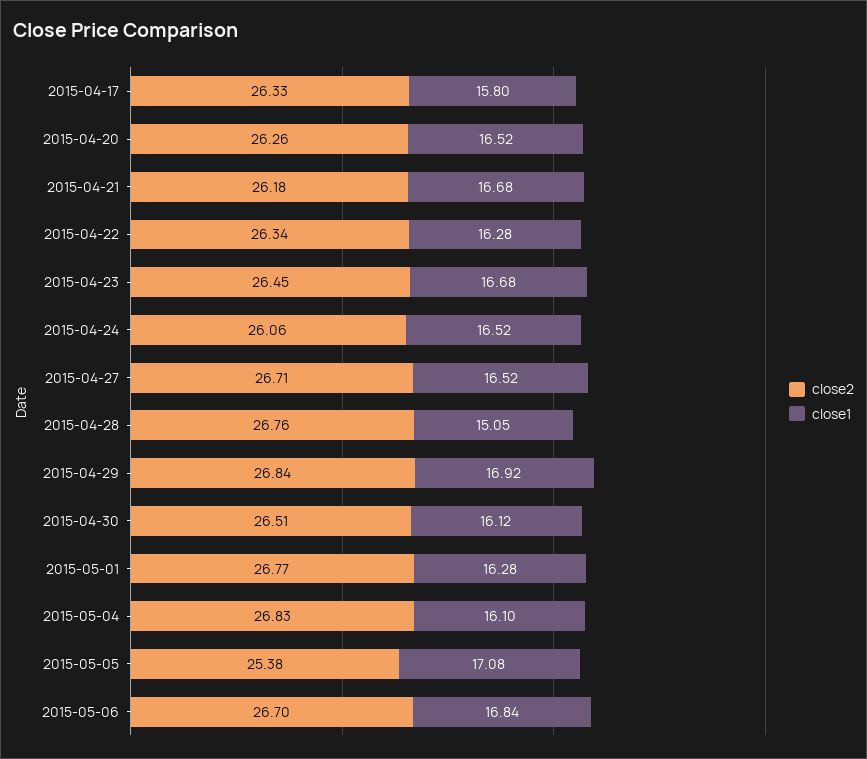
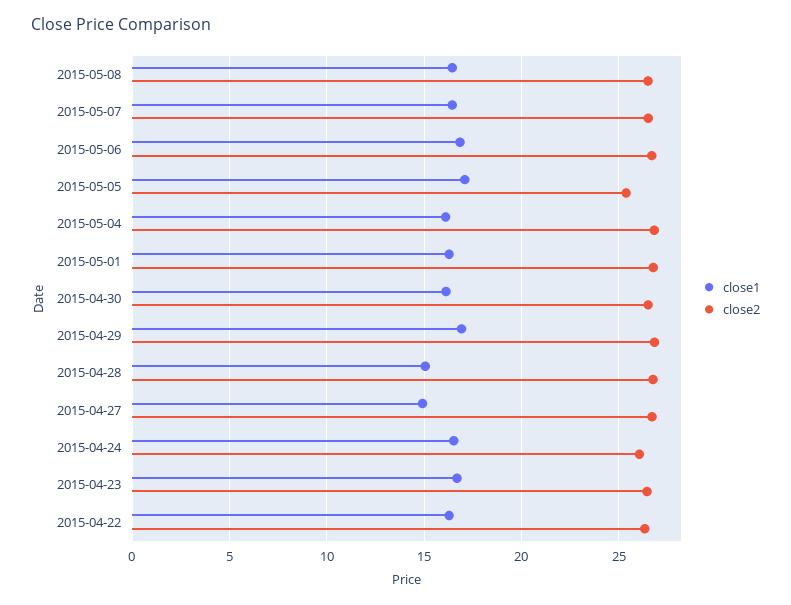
close2, 2015-04-17: 26.33 -> none
close1, 2015-04-17: 15.8 -> none
close2, 2015-04-20: 26.26 -> none
close1, 2015-04-20: 16.52 -> none
close2, 2015-04-21: 26.18 -> none
close1, 2015-04-21: 16.68 -> none
close1, 2015-04-27: 16.52 -> 15
close1, 2015-05-08: none -> 16.5
close2, 2015-05-08: none -> 26.5
close1, 2015-05-07: none -> 16.5
close2, 2015-05-07: none -> 26.5

